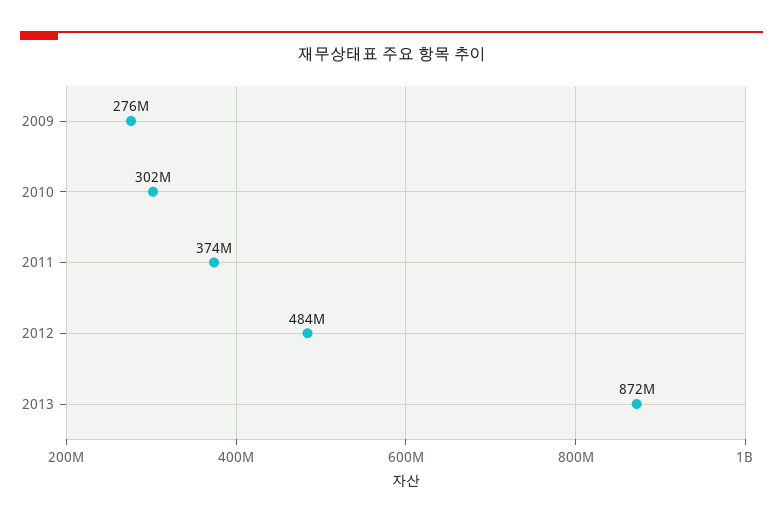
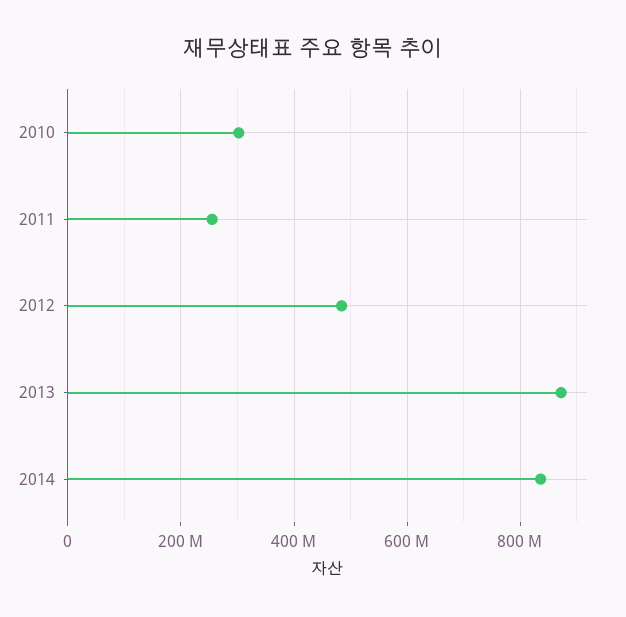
2009: 276000000 -> none
2011: 374000000 -> 260000000
2014: none -> 840000000

